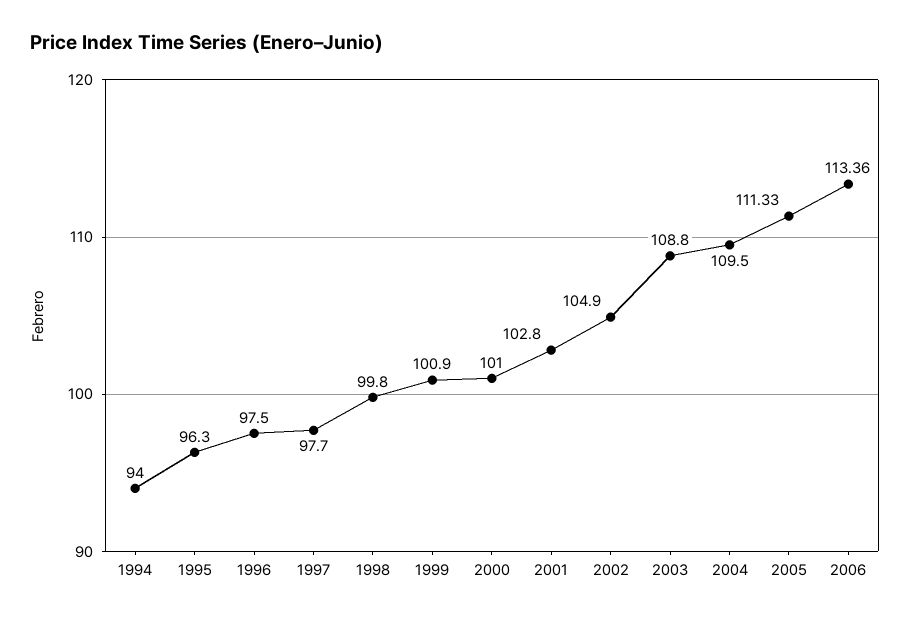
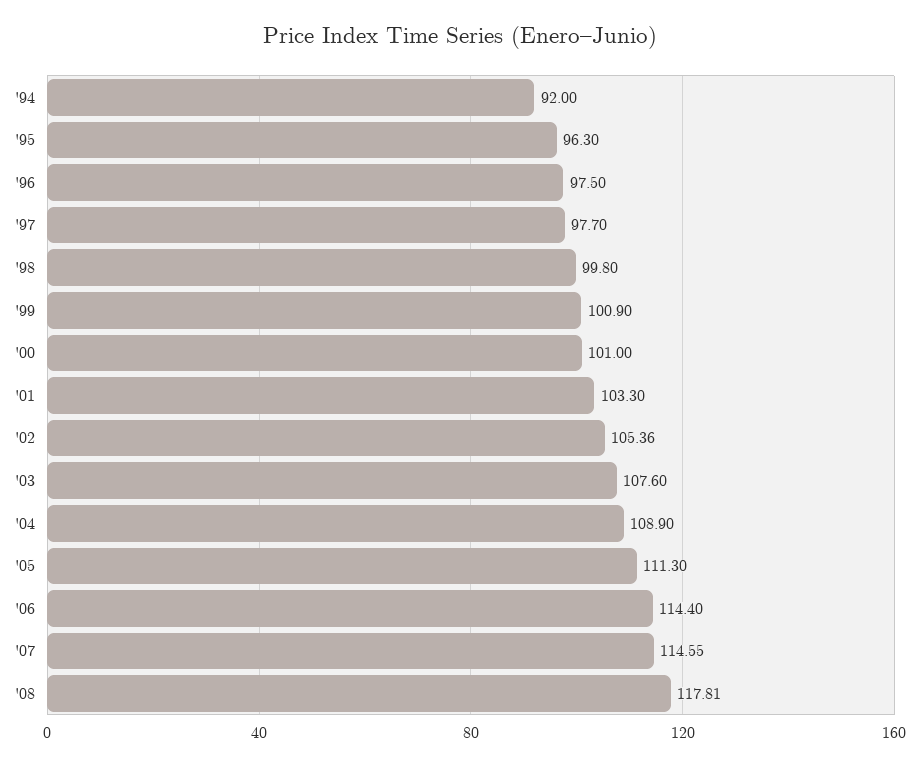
1994: 94 -> 92
2001: 102.8 -> 103.3
2002: 104.9 -> 105.36
2003: 108.8 -> 107.6
2004: 109.5 -> 108.9
2005: 111.33 -> 111.3
2006: 113.36 -> 114.4
'07: none -> 114.55
'08: none -> 117.81

